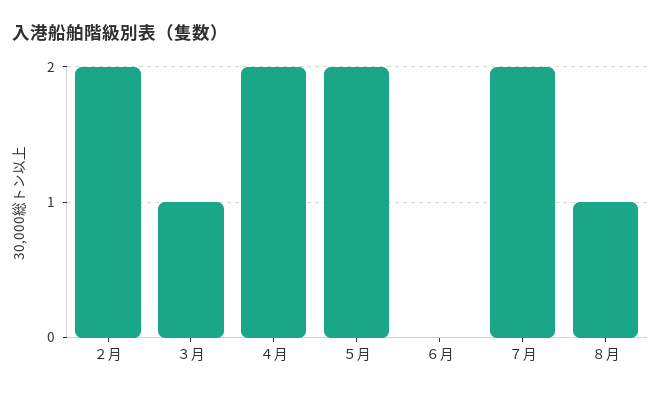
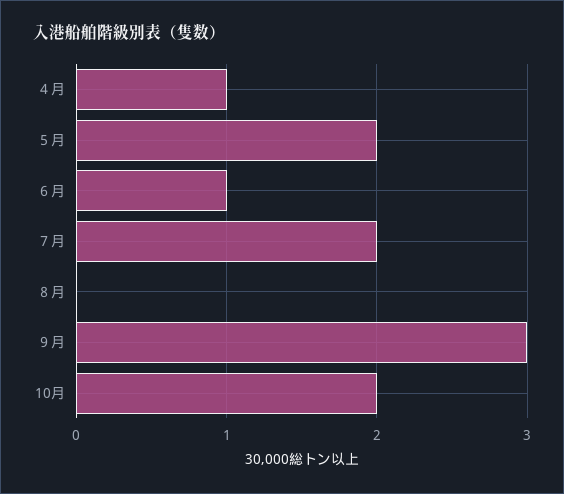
２月: 2 -> none
３月: 1 -> none
４月: 2 -> 1
６月: 0 -> 1
８月: 1 -> 0
９月: none -> 3
10月: none -> 2

